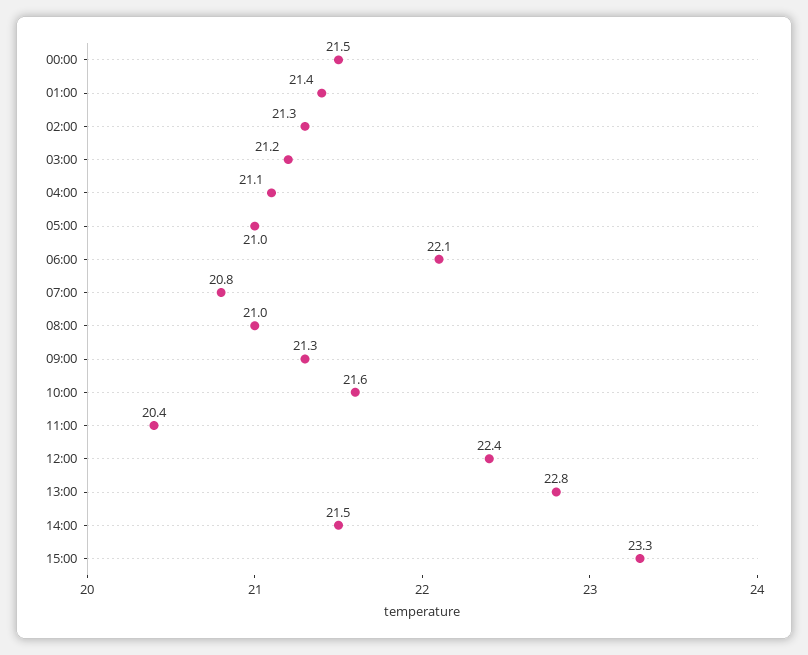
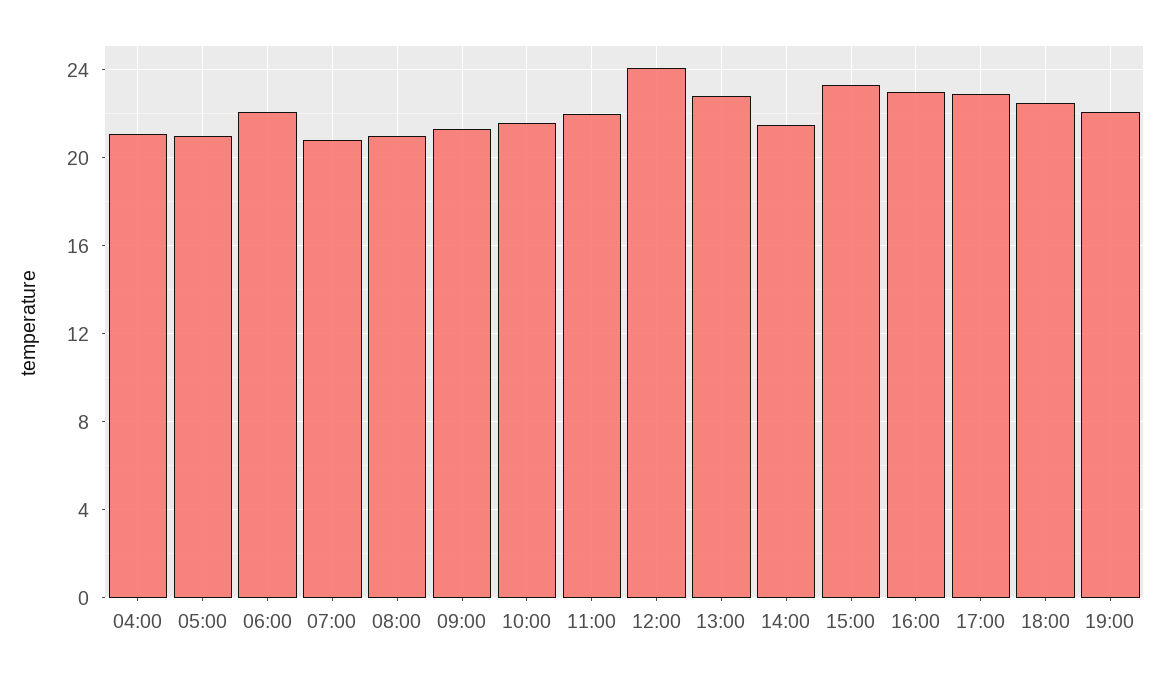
00:00: 21.5 -> none
01:00: 21.4 -> none
02:00: 21.3 -> none
03:00: 21.2 -> none
11:00: 20.4 -> 22
12:00: 22.4 -> 24
16:00: none -> 23
17:00: none -> 23
18:00: none -> 22.5
19:00: none -> 22

